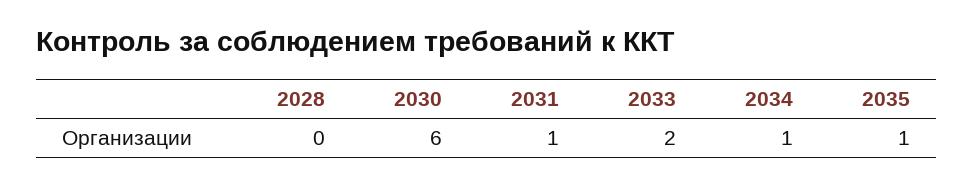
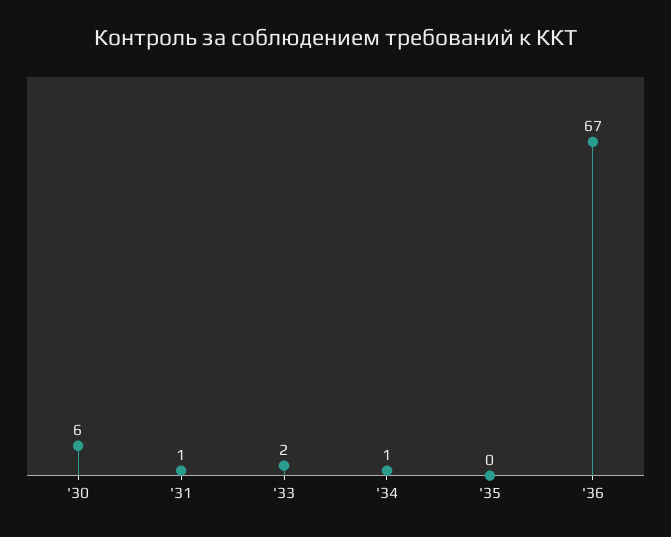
2028: 0 -> none
2035: 1 -> 0
'36: none -> 67

